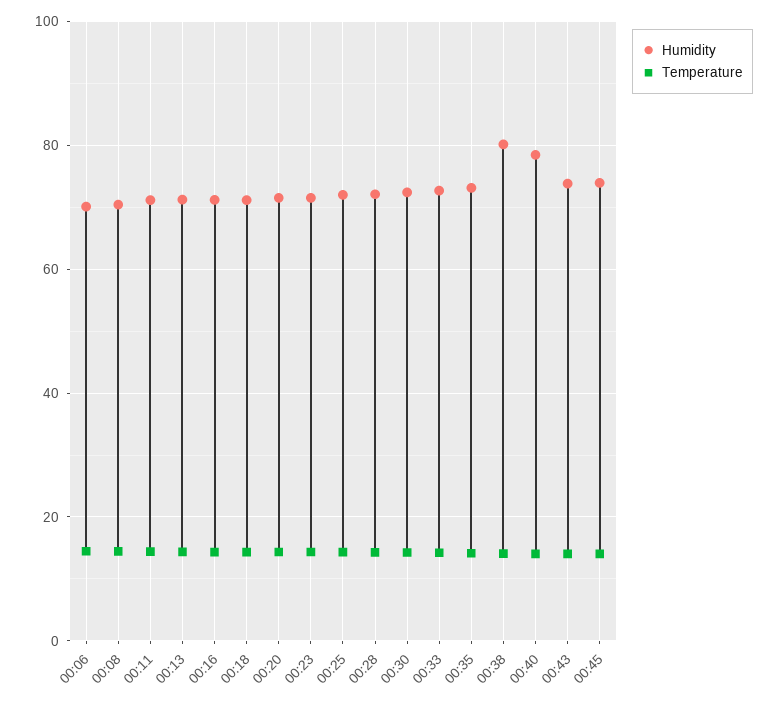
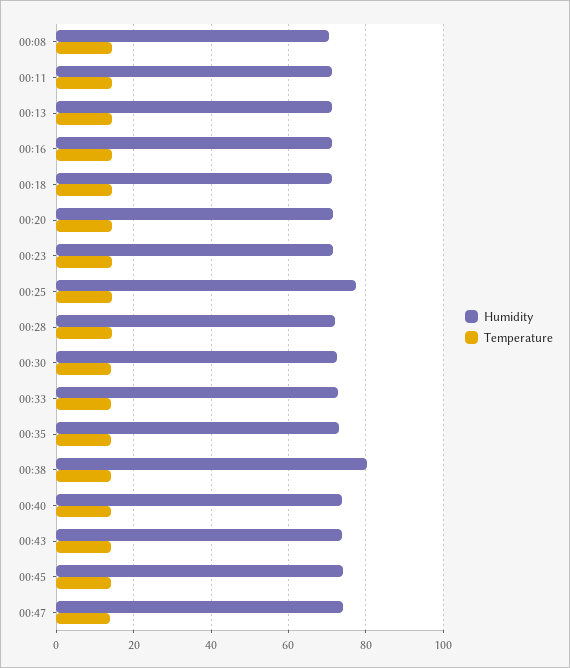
Humidity, 00:06: 70 -> none
Temperature, 00:06: 14 -> none
Humidity, 00:25: 72 -> 78
Humidity, 00:40: 78 -> 74
Humidity, 00:47: none -> 74
Temperature, 00:47: none -> 14

